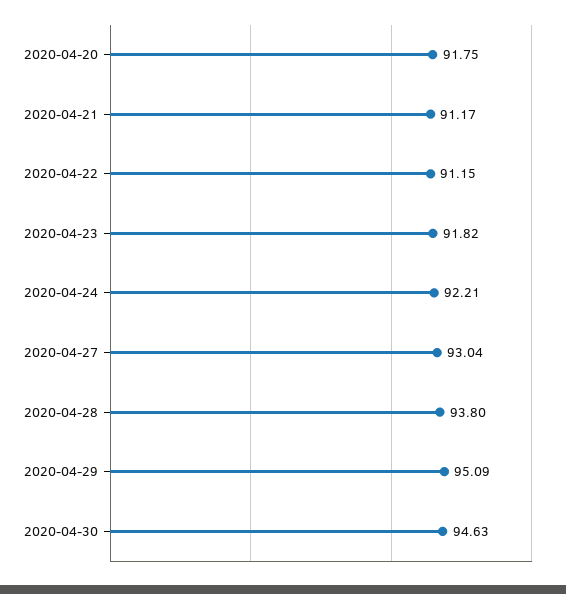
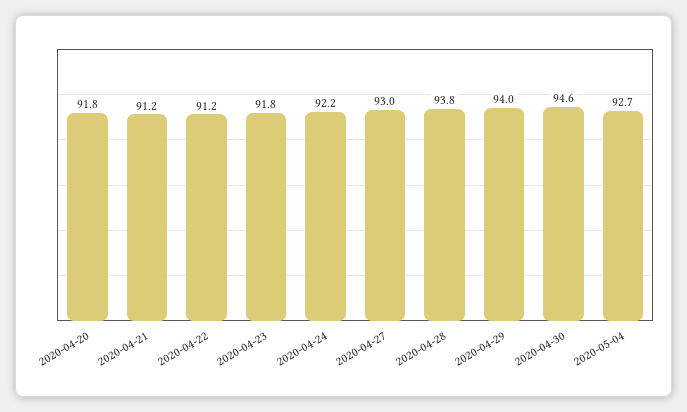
2020-04-29: 95.09 -> 94
2020-05-04: none -> 92.7

